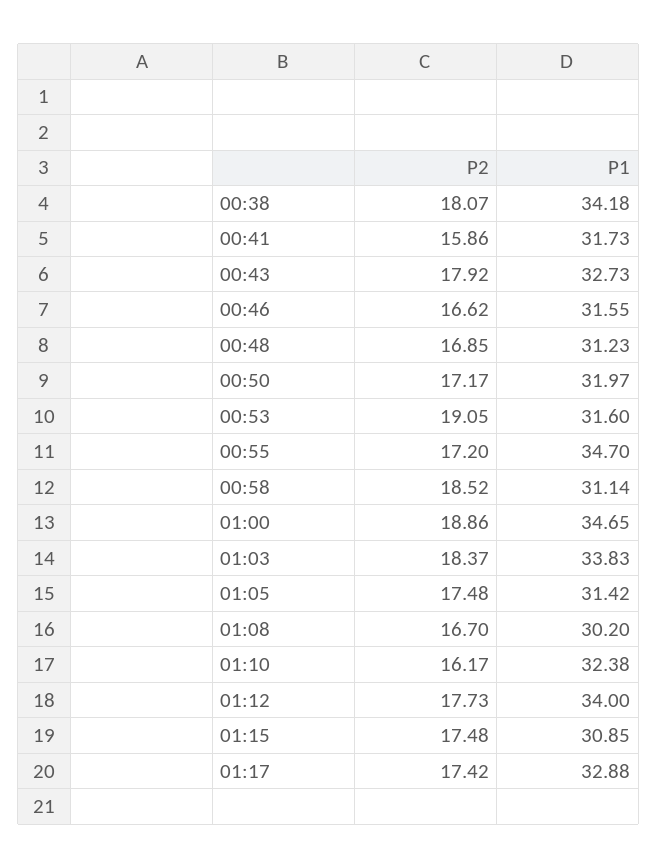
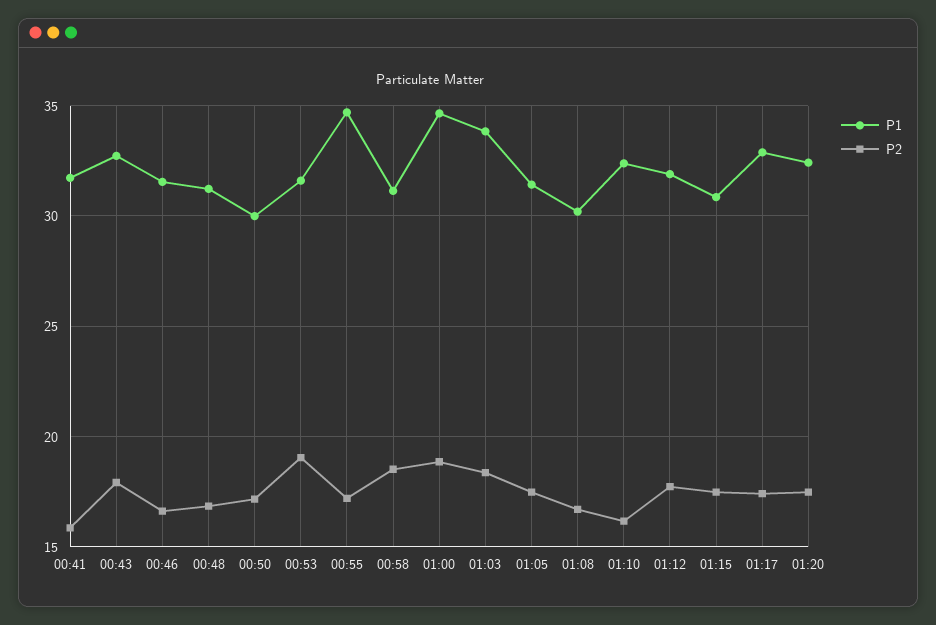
P2, 00:38: 18.07 -> none
P1, 00:38: 34.18 -> none
P1, 00:50: 31.97 -> 30
P1, 01:12: 34 -> 32
P1, 01:20: none -> 32.5
P2, 01:20: none -> 17.5

